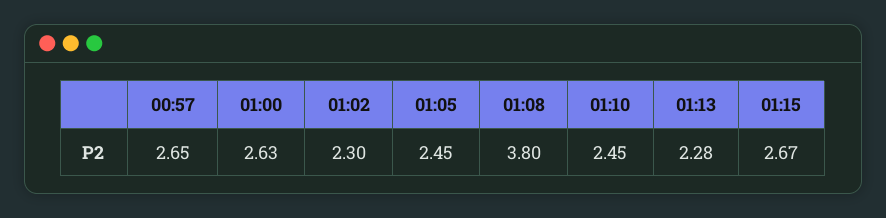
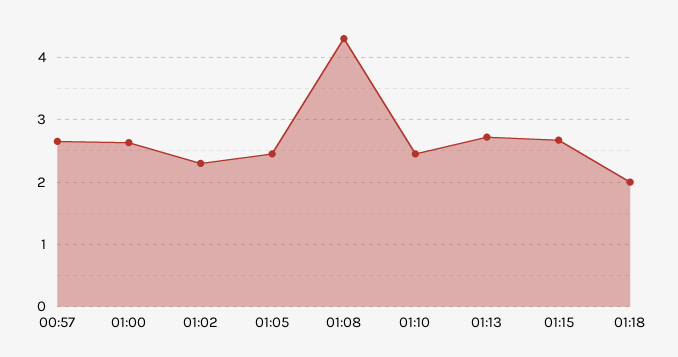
01:08: 3.8 -> 4.3
01:13: 2.28 -> 2.7
01:18: none -> 2

